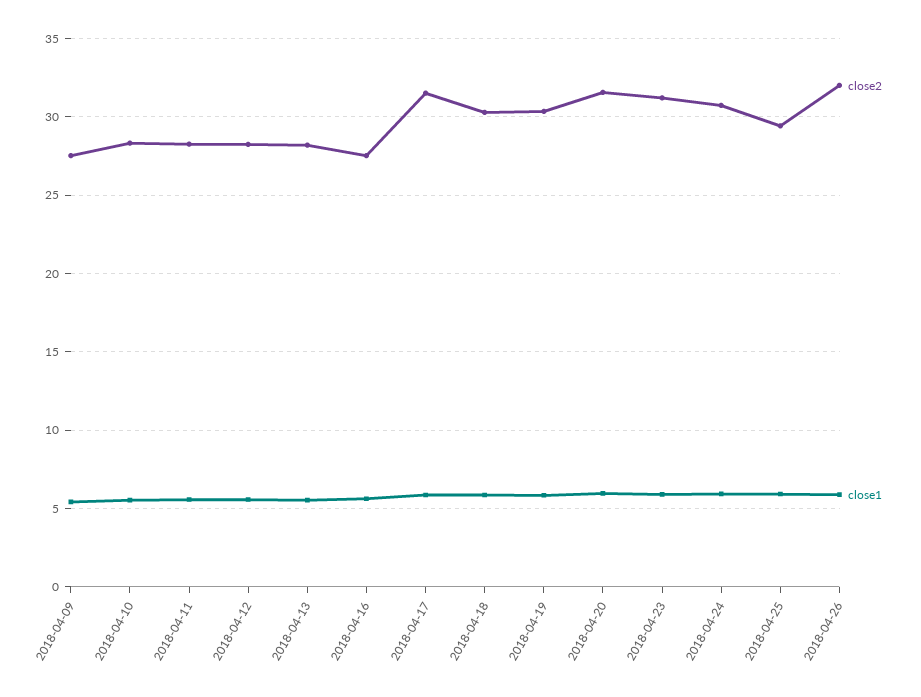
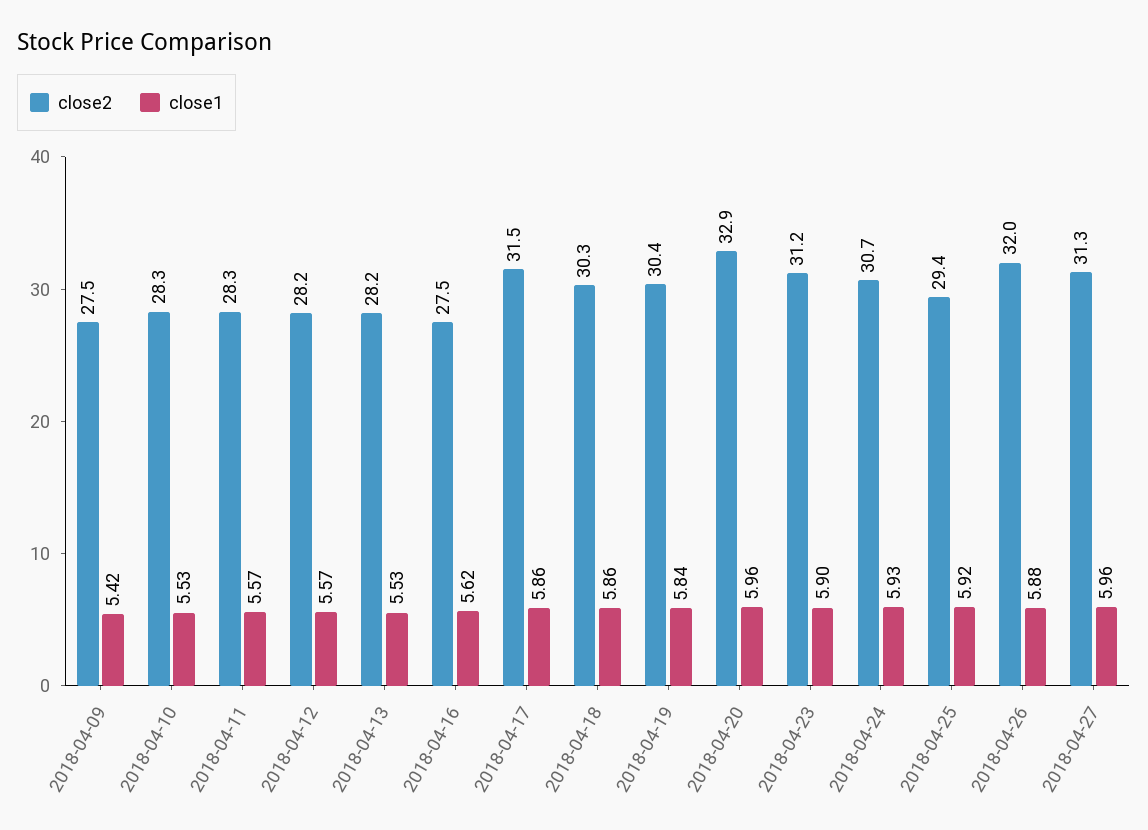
close2, 2018-04-20: 31.5 -> 32.9
close2, 2018-04-27: none -> 31.3
close1, 2018-04-27: none -> 5.96

